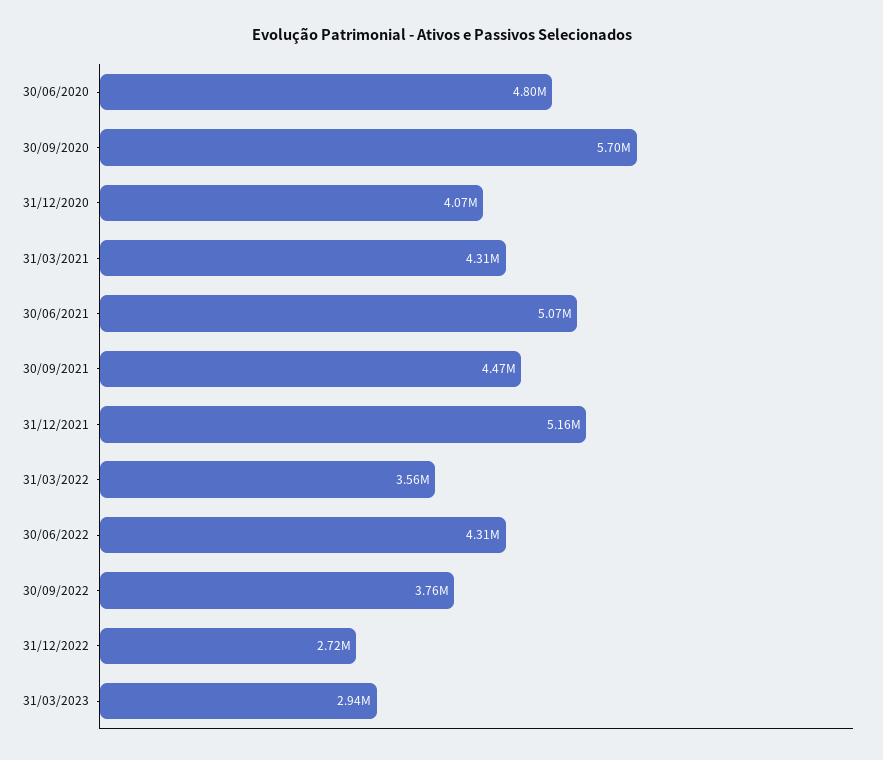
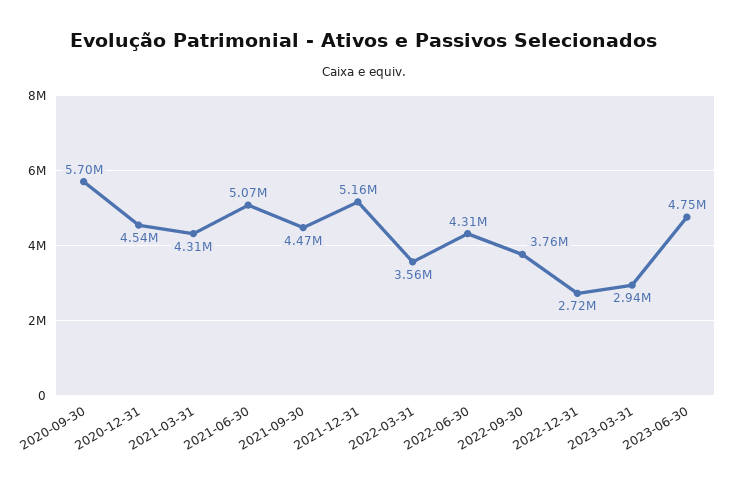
30/06/2020: 4800000 -> none
31/12/2020: 4070000 -> 4540000
2023-06-30: none -> 4750000

